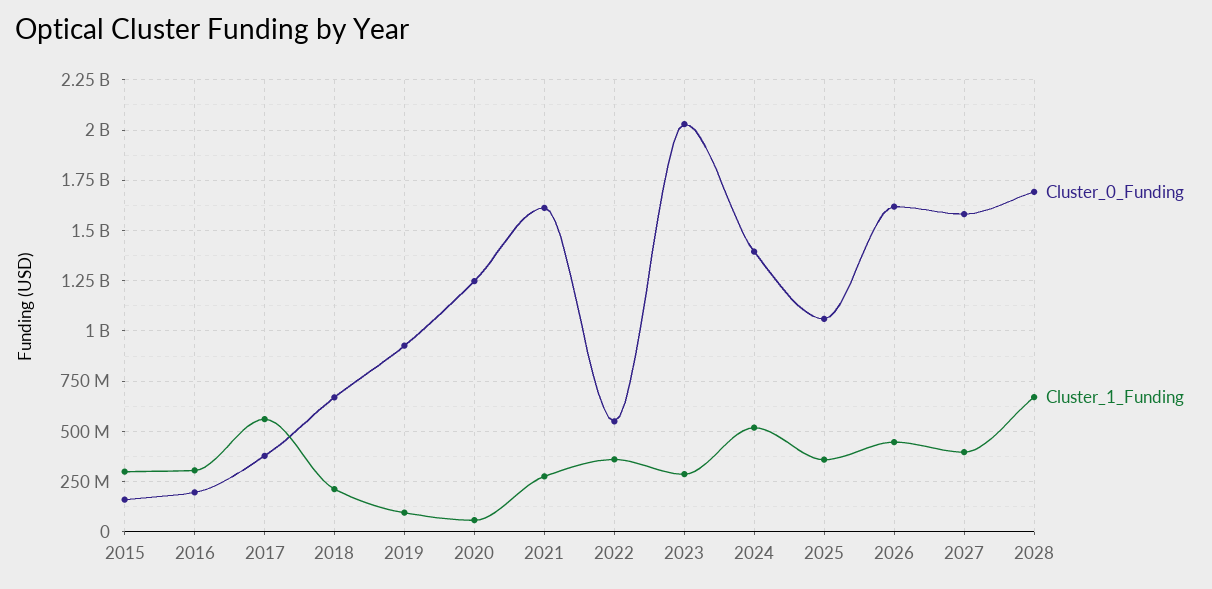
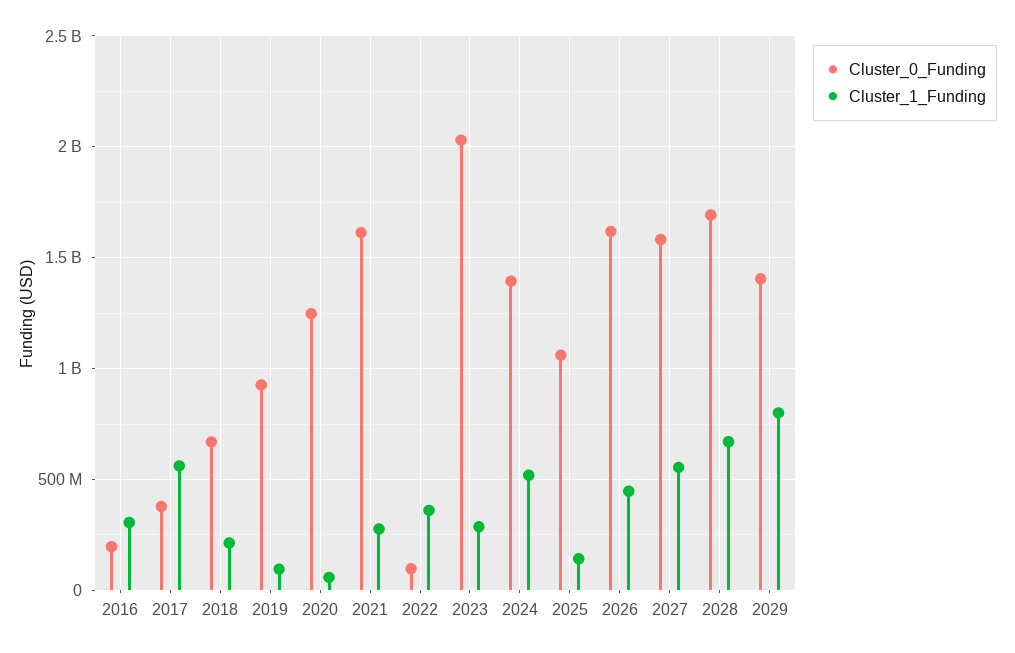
Cluster_0_Funding, 2015: 150000000 -> none
Cluster_1_Funding, 2015: 300000000 -> none
Cluster_0_Funding, 2022: 550000000 -> 100000000
Cluster_1_Funding, 2025: 350000000 -> 150000000
Cluster_1_Funding, 2027: 400000000 -> 550000000
Cluster_0_Funding, 2029: none -> 1400000000
Cluster_1_Funding, 2029: none -> 800000000

